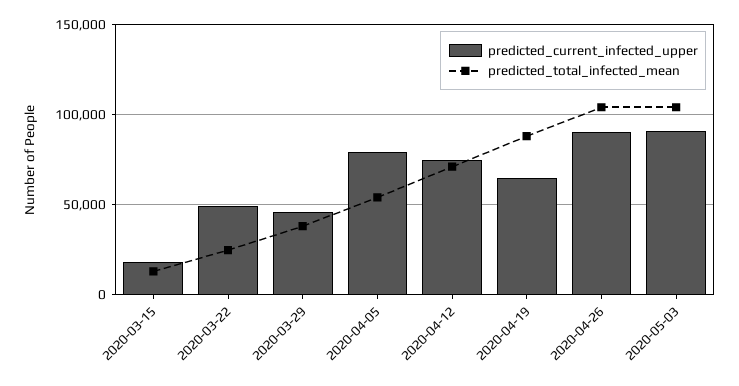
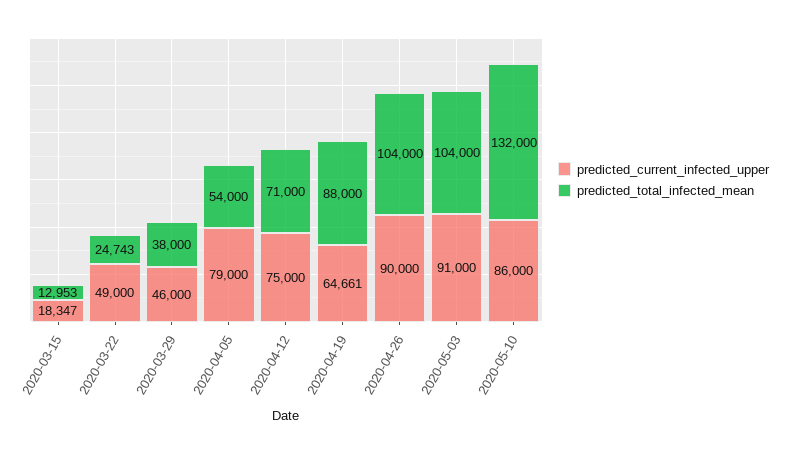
predicted_current_infected_upper, 2020-05-10: none -> 86000
predicted_total_infected_mean, 2020-05-10: none -> 132000

